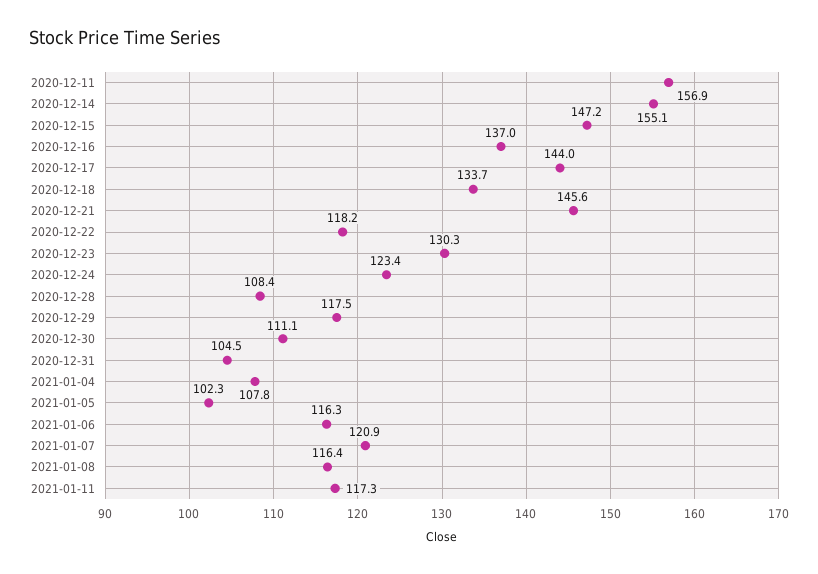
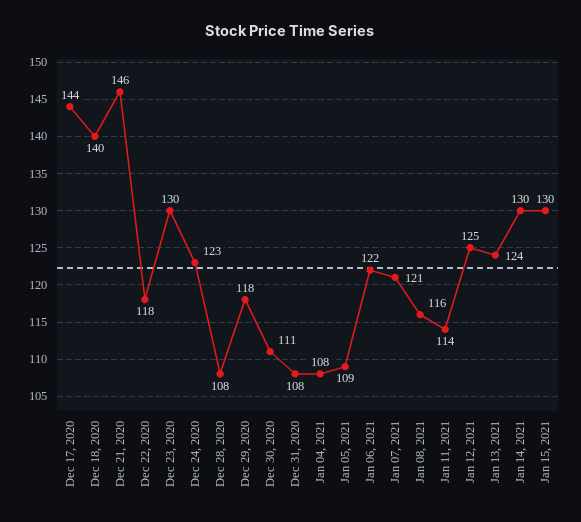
2020-12-11: 156.9 -> none
2020-12-14: 155.1 -> none
2020-12-15: 147.2 -> none
2020-12-16: 137 -> none
2020-12-18: 133.7 -> 140
2020-12-31: 104.5 -> 108
2021-01-05: 102.3 -> 109
2021-01-06: 116.3 -> 122
2021-01-11: 117.3 -> 114
Jan 12, 2021: none -> 125
Jan 13, 2021: none -> 124
Jan 14, 2021: none -> 130
Jan 15, 2021: none -> 130

